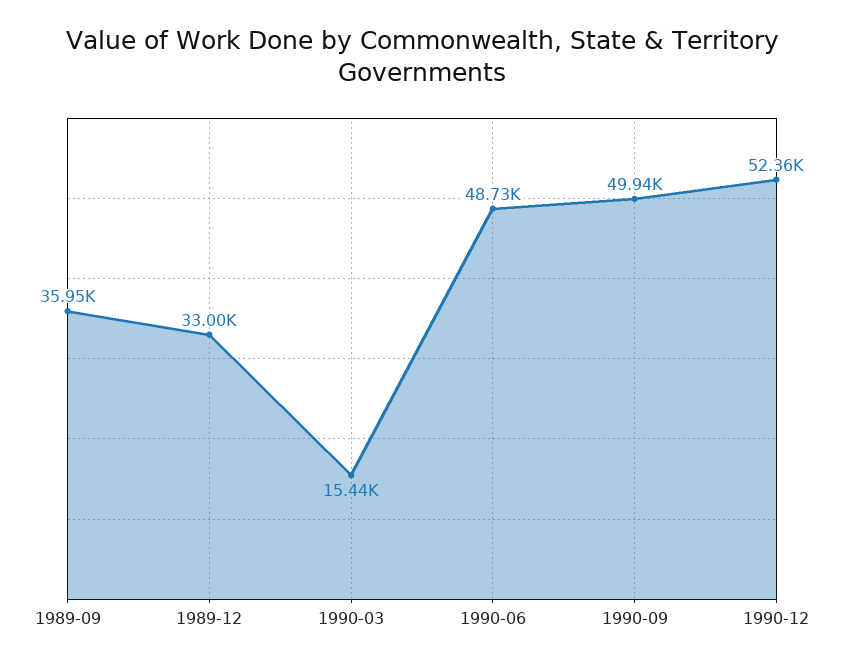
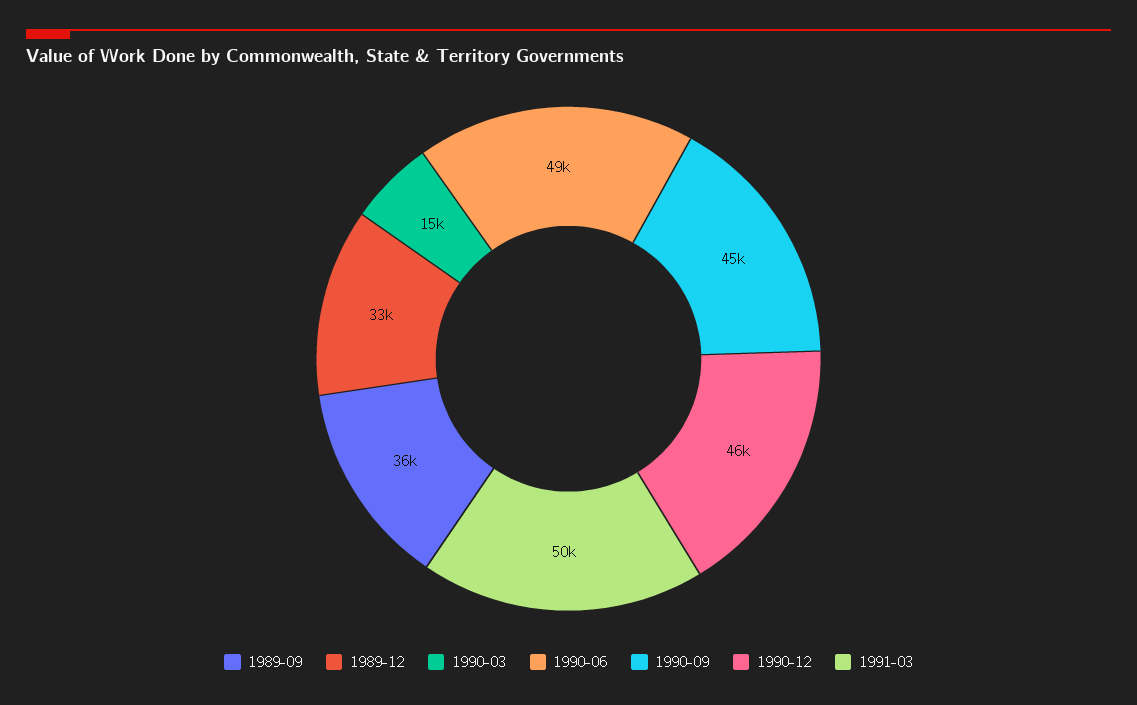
1990-09: 49940 -> 45000
1990-12: 52360 -> 46000
1991-03: none -> 50000

